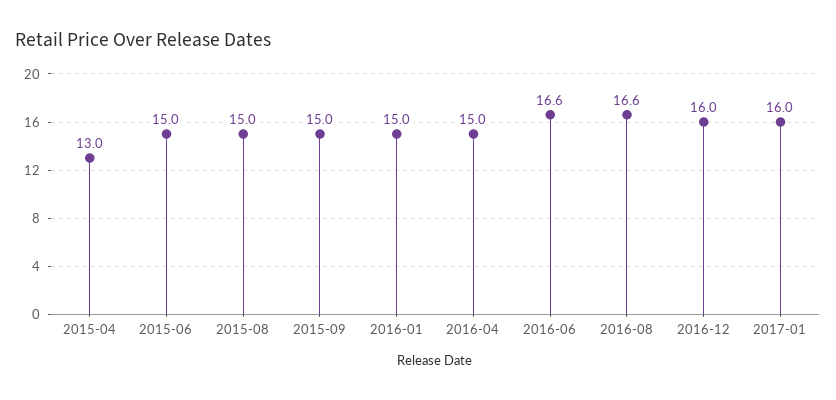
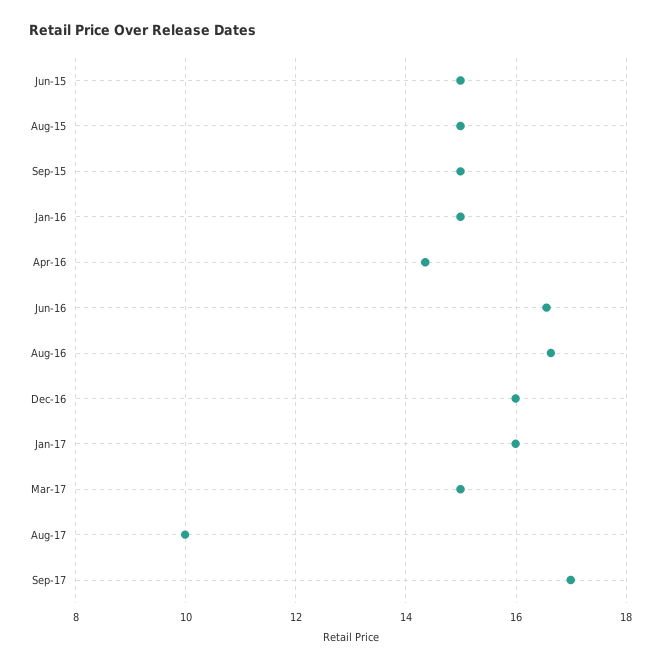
2015-04: 13 -> none
2016-04: 15 -> 14.4
Mar-17: none -> 15
Aug-17: none -> 10
Sep-17: none -> 17

